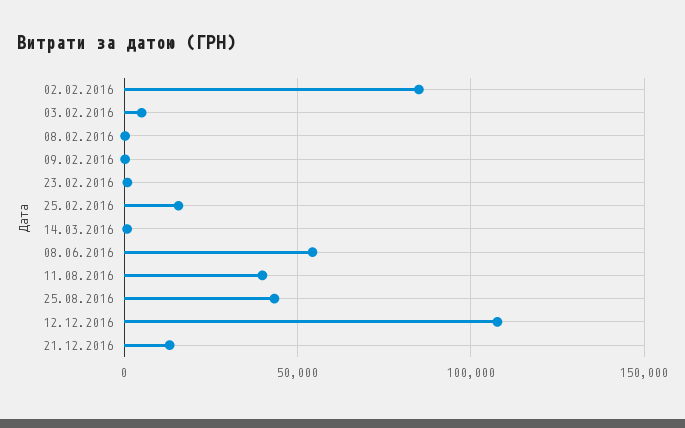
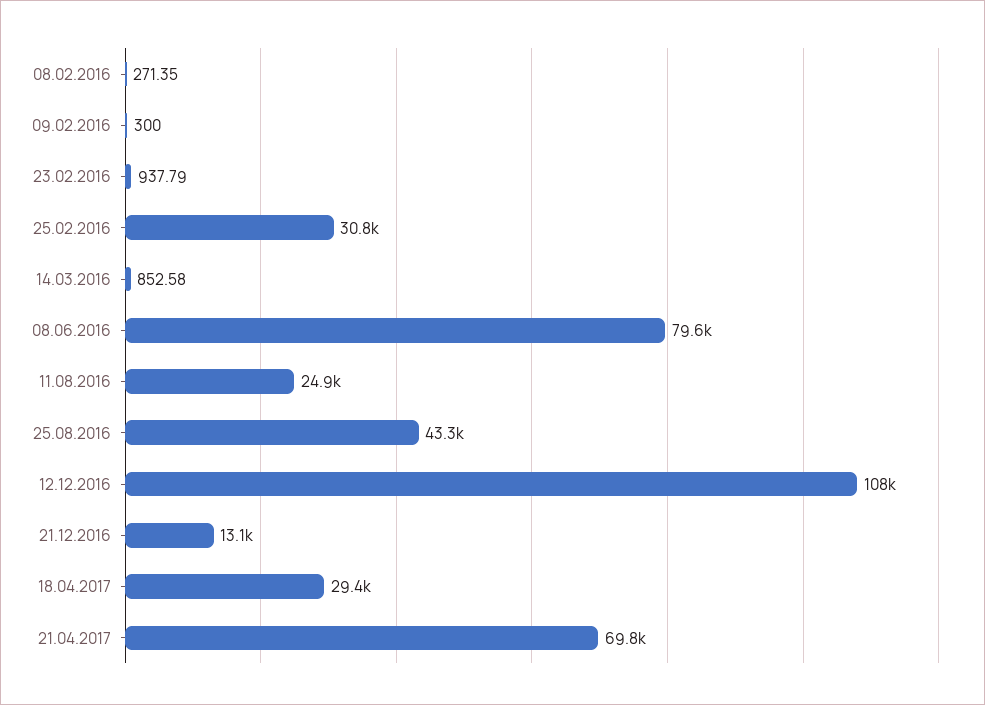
02.02.2016: 85000 -> none
03.02.2016: 5000 -> none
25.02.2016: 15000 -> 30800
08.06.2016: 55000 -> 79600
11.08.2016: 40000 -> 24900
18.04.2017: none -> 29400
21.04.2017: none -> 69800

